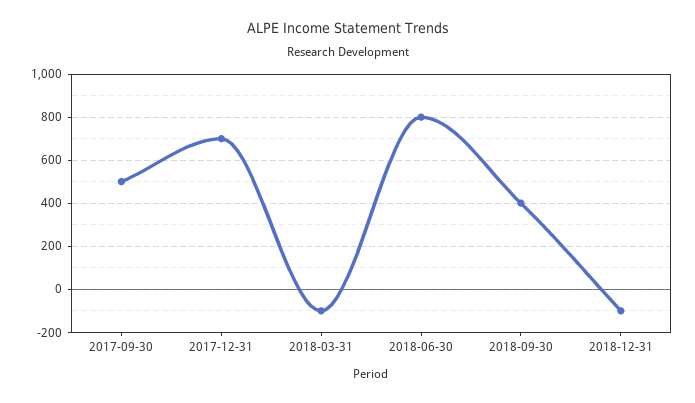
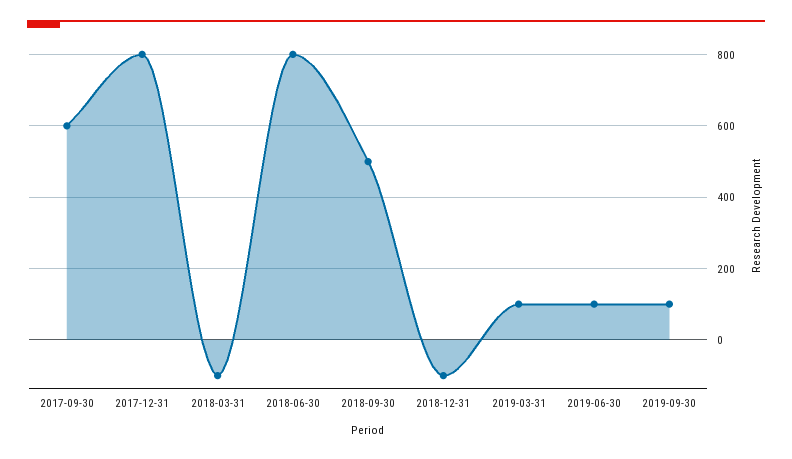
2017-09-30: 500 -> 600
2017-12-31: 700 -> 800
2018-09-30: 400 -> 500
2019-03-31: none -> 100
2019-06-30: none -> 100
2019-09-30: none -> 100

